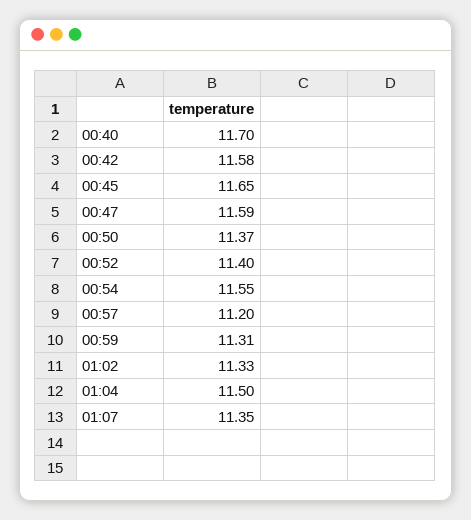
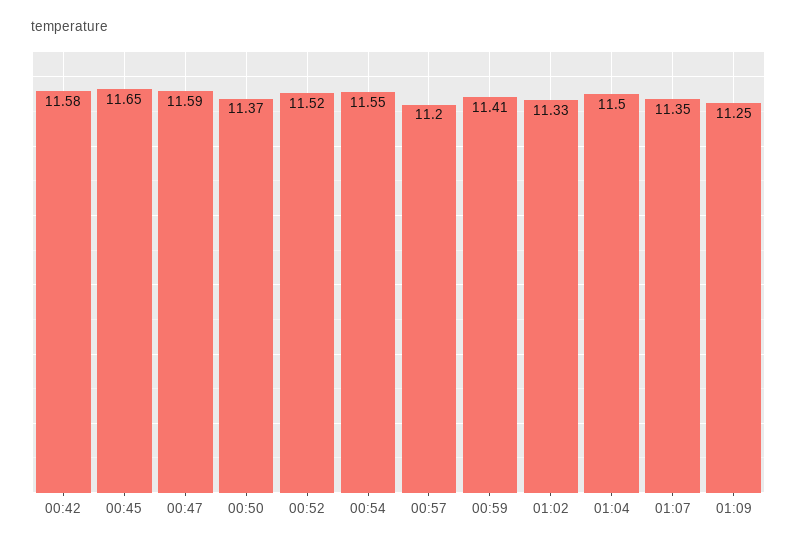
00:40: 11.7 -> none
00:52: 11.4 -> 11.52
00:59: 11.31 -> 11.41
01:09: none -> 11.25

